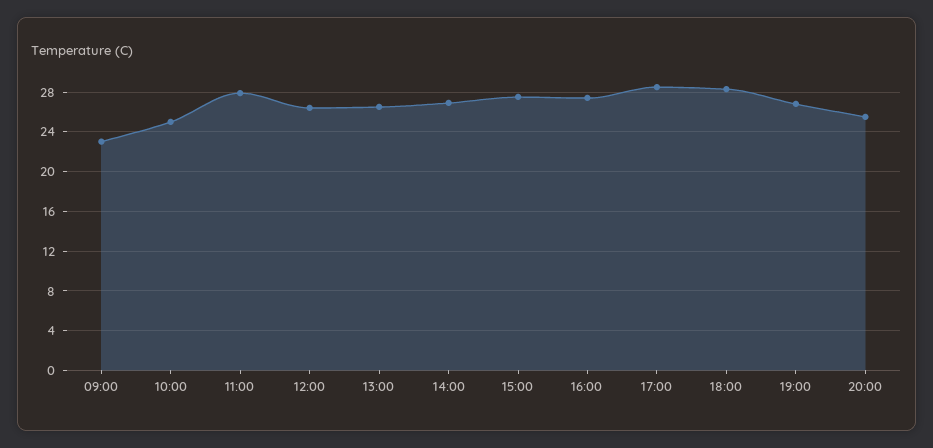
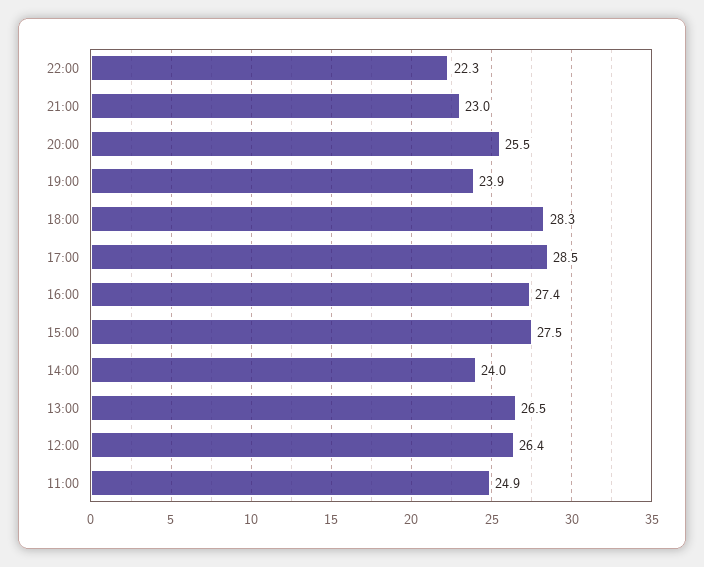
09:00: 23 -> none
10:00: 25 -> none
11:00: 28 -> 24.9
14:00: 27 -> 24
19:00: 27 -> 23.9
22:00: none -> 22.3
21:00: none -> 23

